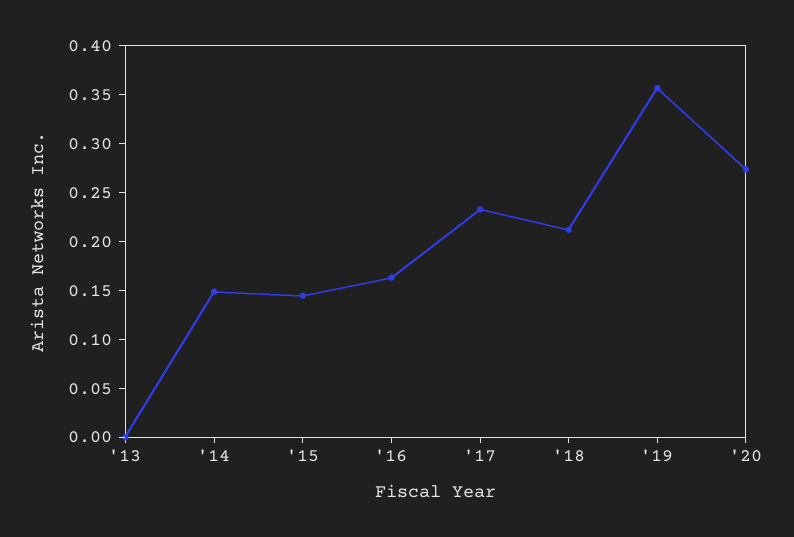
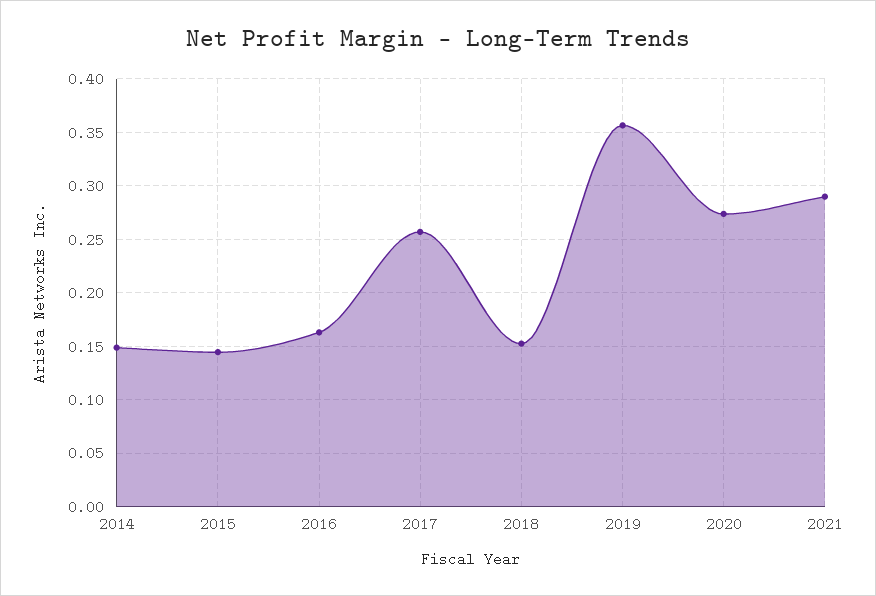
'13: 0 -> none
'17: 0.23 -> 0.26
'18: 0.21 -> 0.15
2021: none -> 0.29

